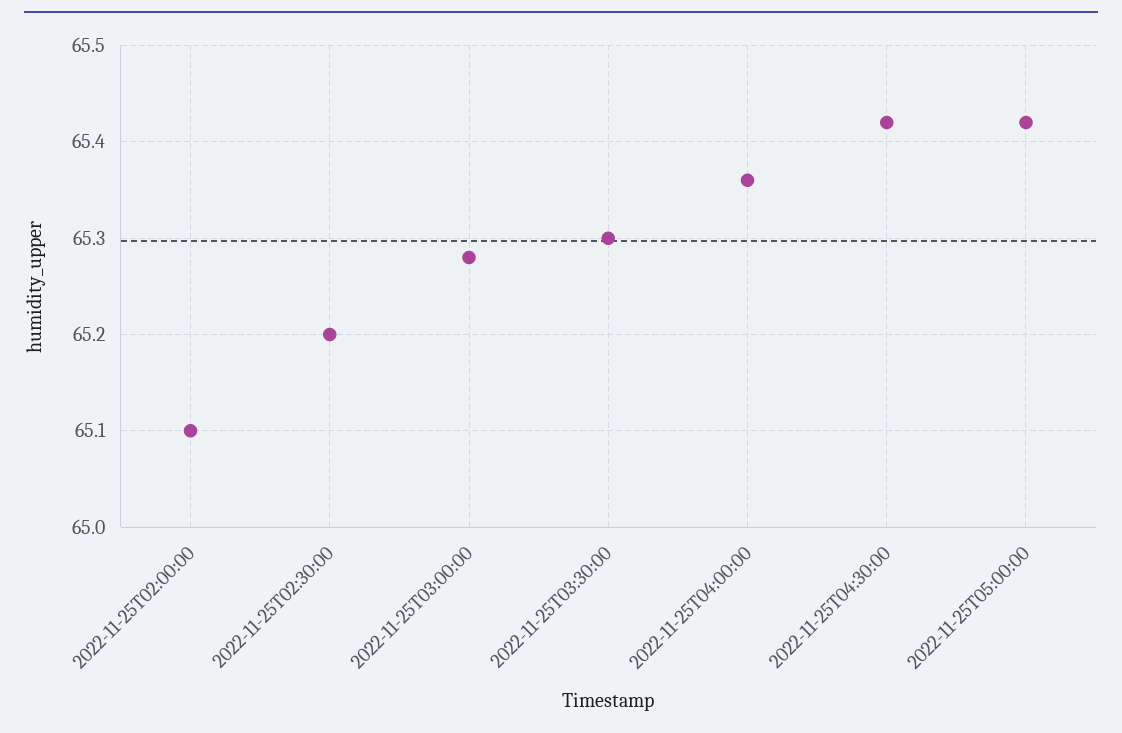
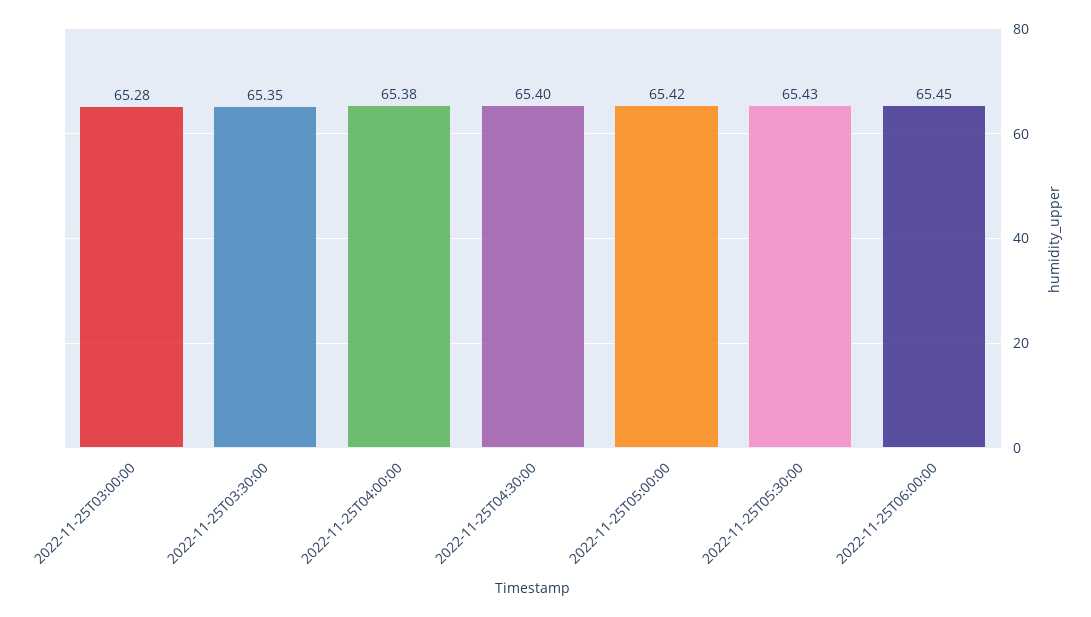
2022-11-25T02:00:00: 65.1 -> none
2022-11-25T02:30:00: 65.2 -> none
2022-11-25T03:30:00: 65.3 -> 65.35
2022-11-25T04:00:00: 65.36 -> 65.38
2022-11-25T04:30:00: 65.42 -> 65.4
2022-11-25T05:30:00: none -> 65.43
2022-11-25T06:00:00: none -> 65.45

